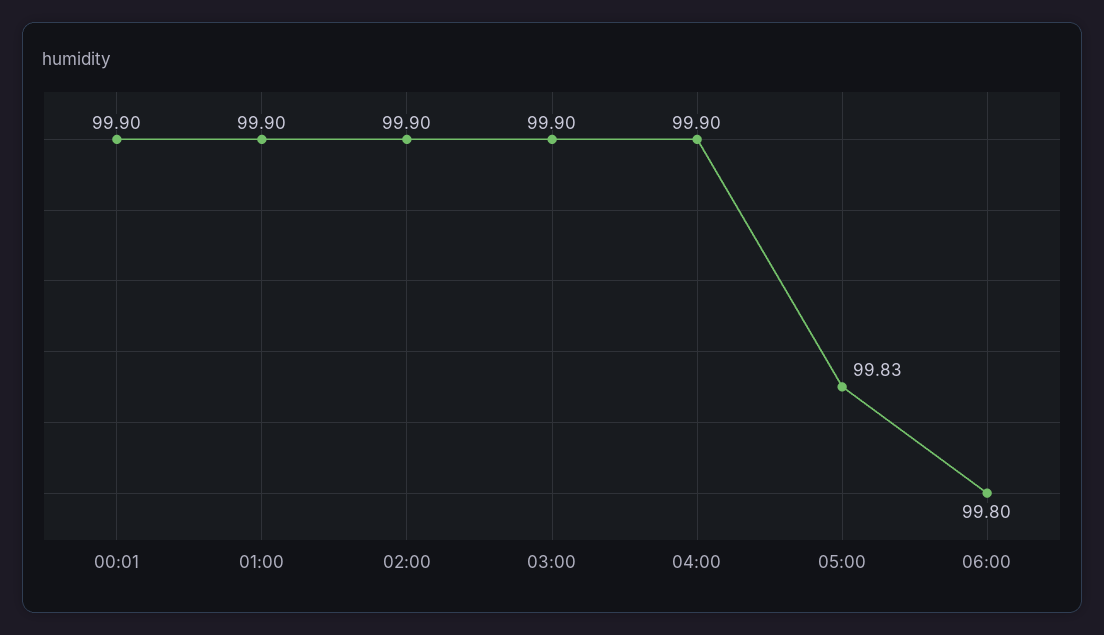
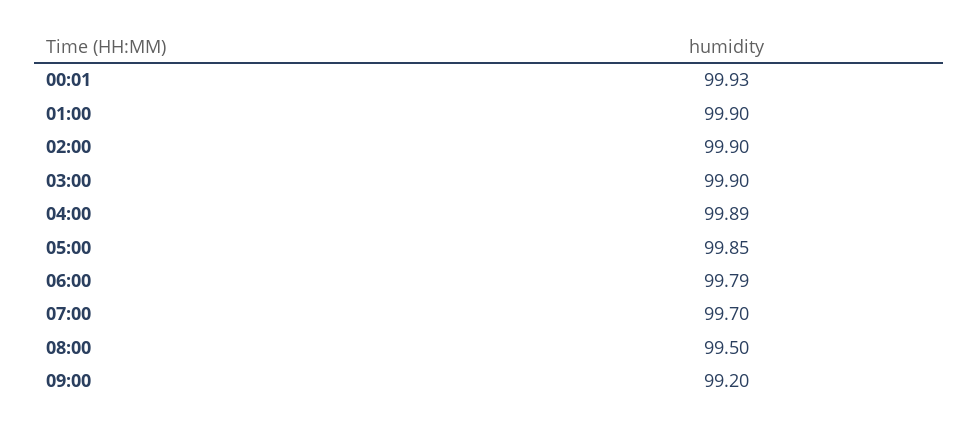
00:01: 99.9 -> 99.93
04:00: 99.9 -> 99.89
05:00: 99.83 -> 99.85
06:00: 99.8 -> 99.79
07:00: none -> 99.7
08:00: none -> 99.5
09:00: none -> 99.2

